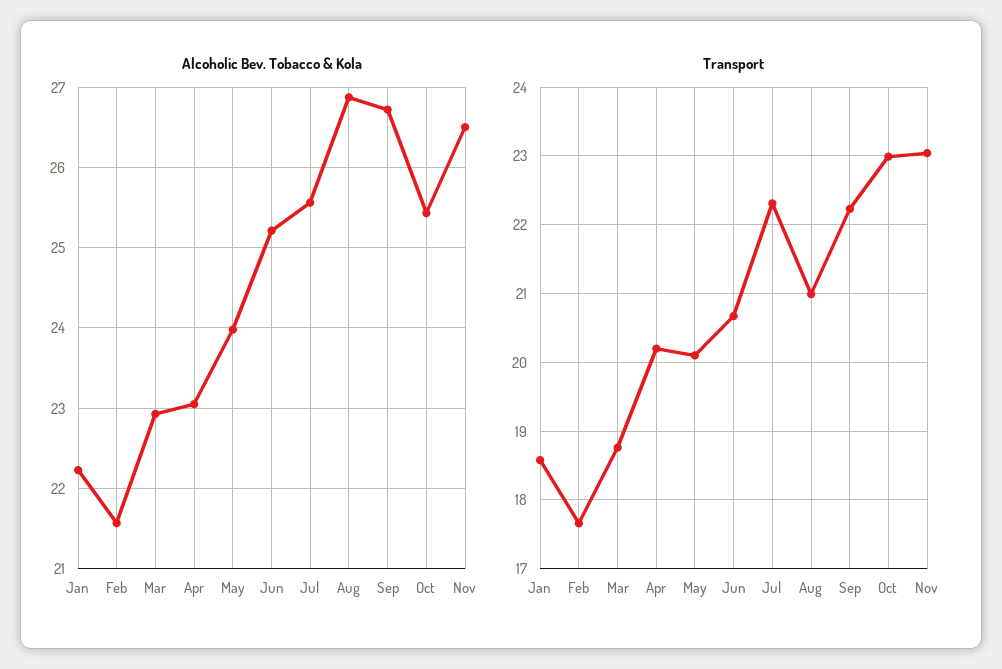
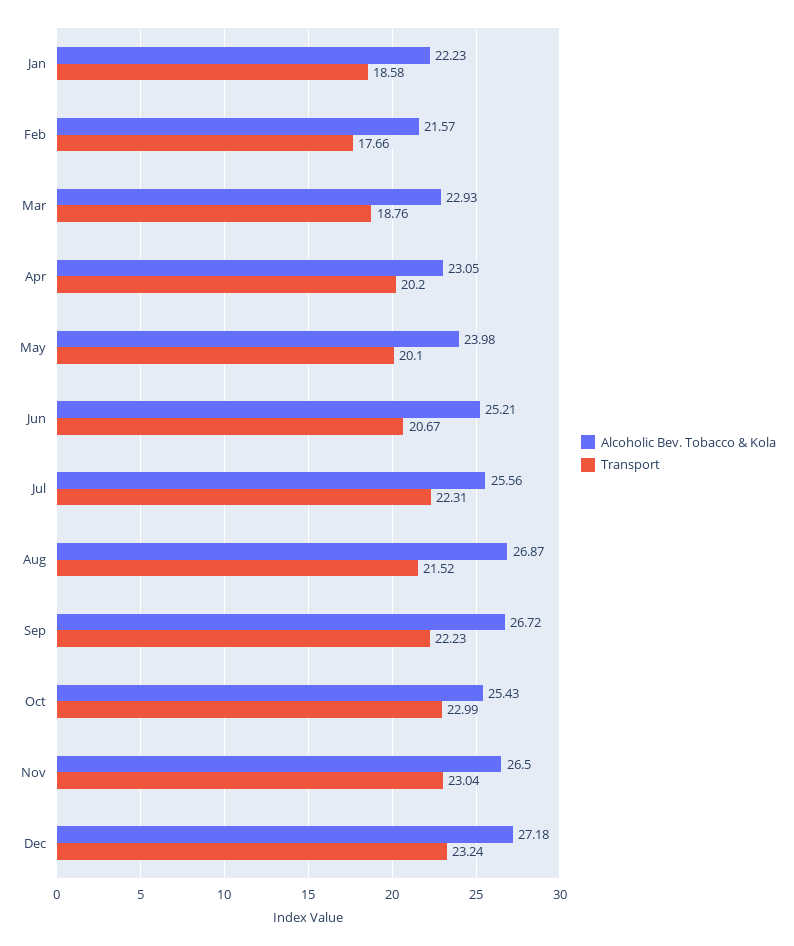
Transport, Aug: 21 -> 21.52
Alcoholic Bev. Tobacco & Kola, Dec: none -> 27.18
Transport, Dec: none -> 23.24

